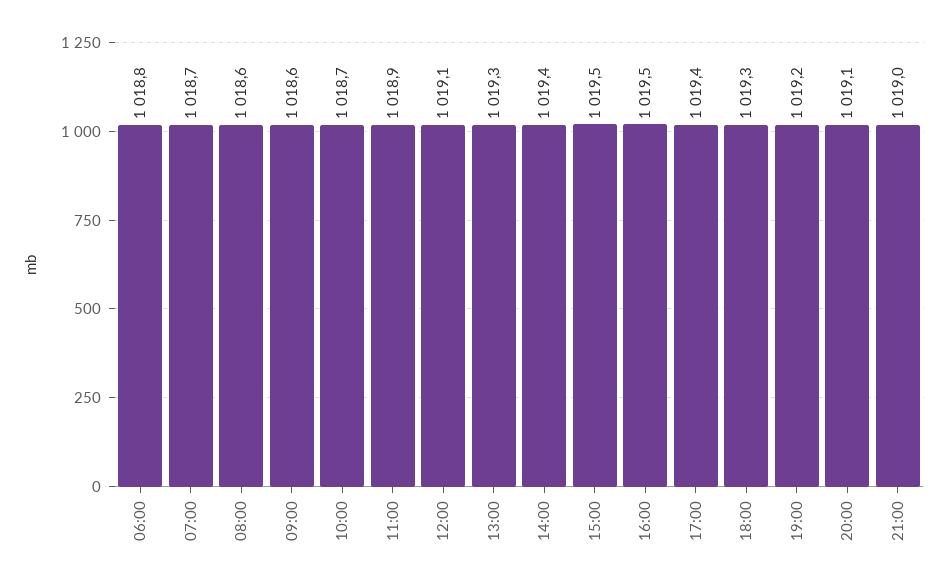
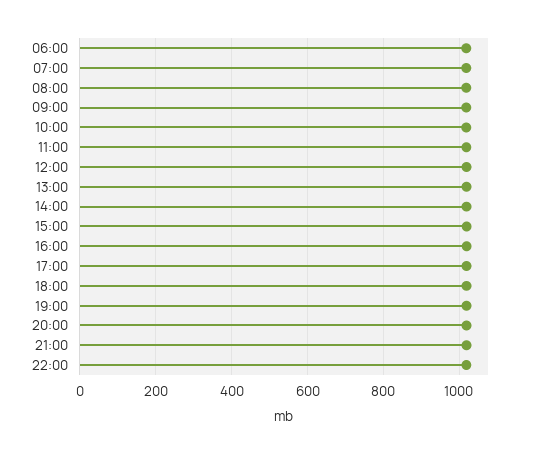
22:00: none -> 1020

